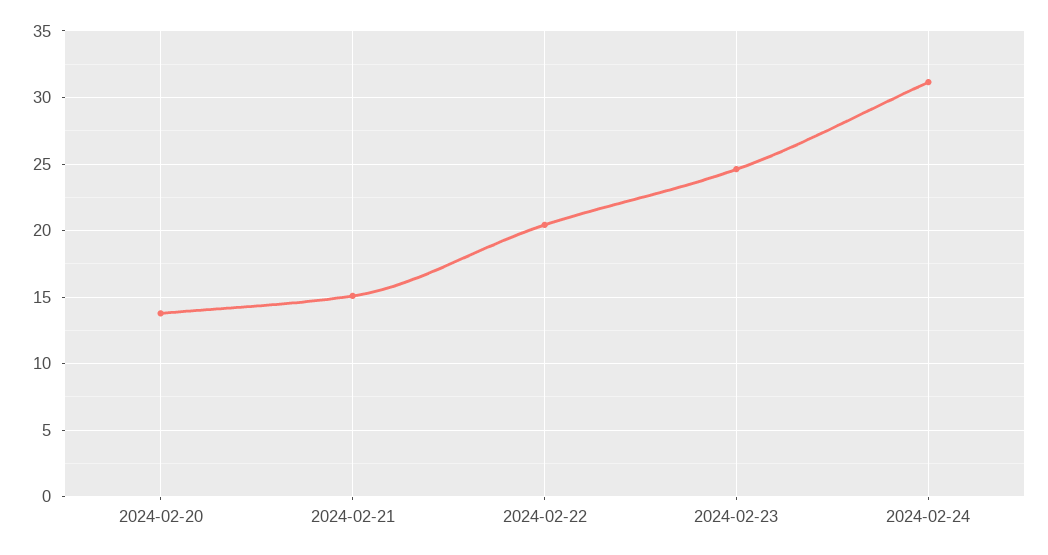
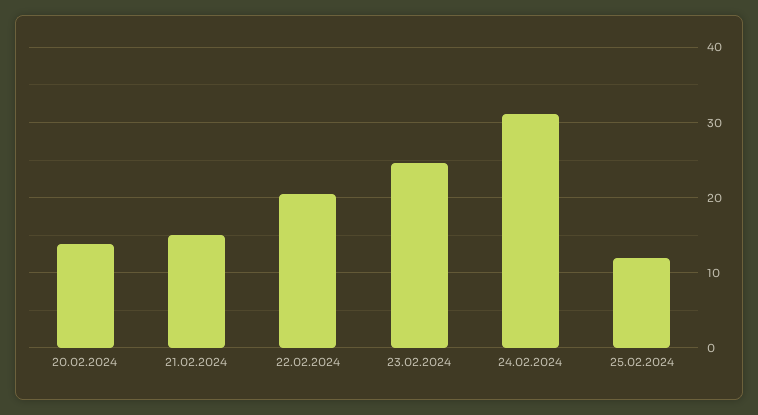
25.02.2024: none -> 12

